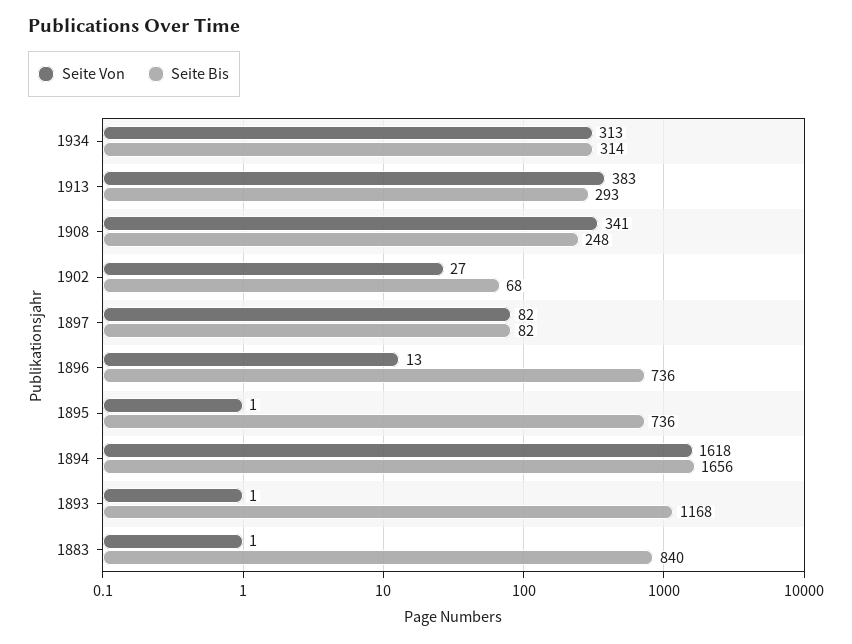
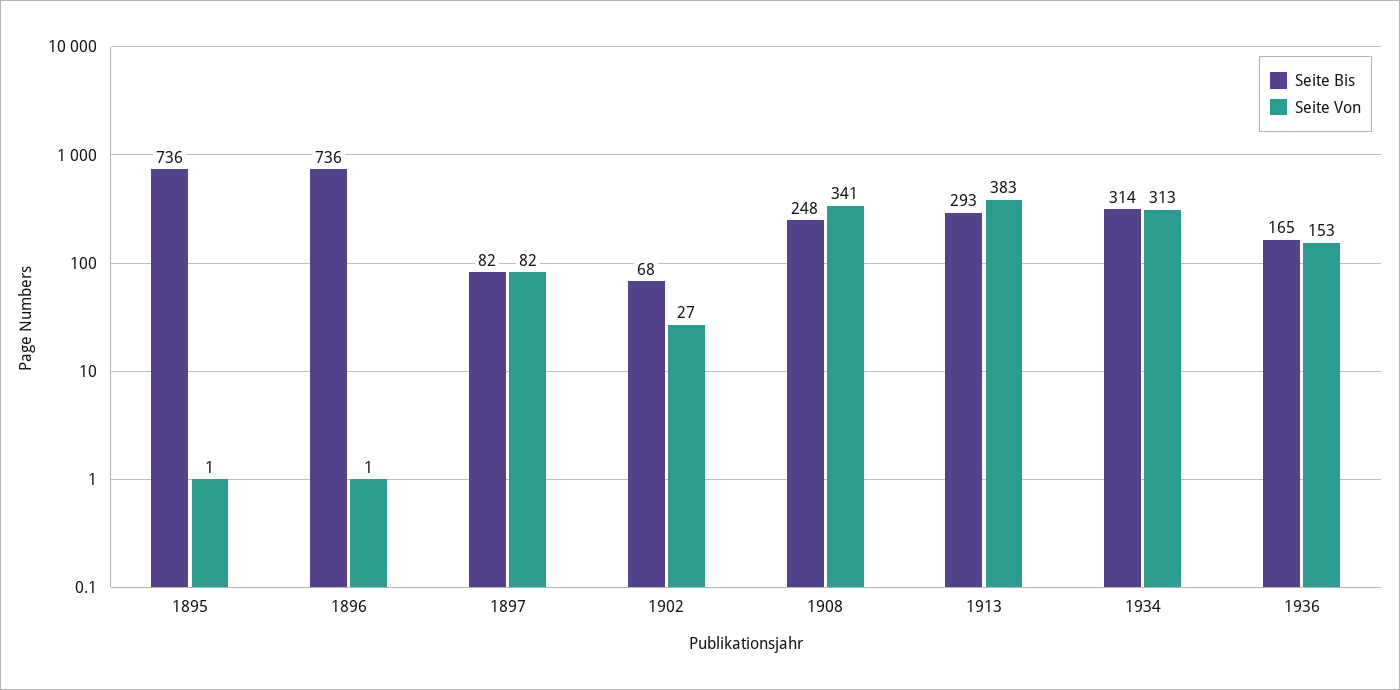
Seite Von, 1896: 13 -> 1
Seite Von, 1894: 1618 -> none
Seite Bis, 1894: 1656 -> none
Seite Von, 1893: 1 -> none
Seite Bis, 1893: 1168 -> none
Seite Von, 1883: 1 -> none
Seite Bis, 1883: 840 -> none
Seite Bis, 1936: none -> 165
Seite Von, 1936: none -> 153

